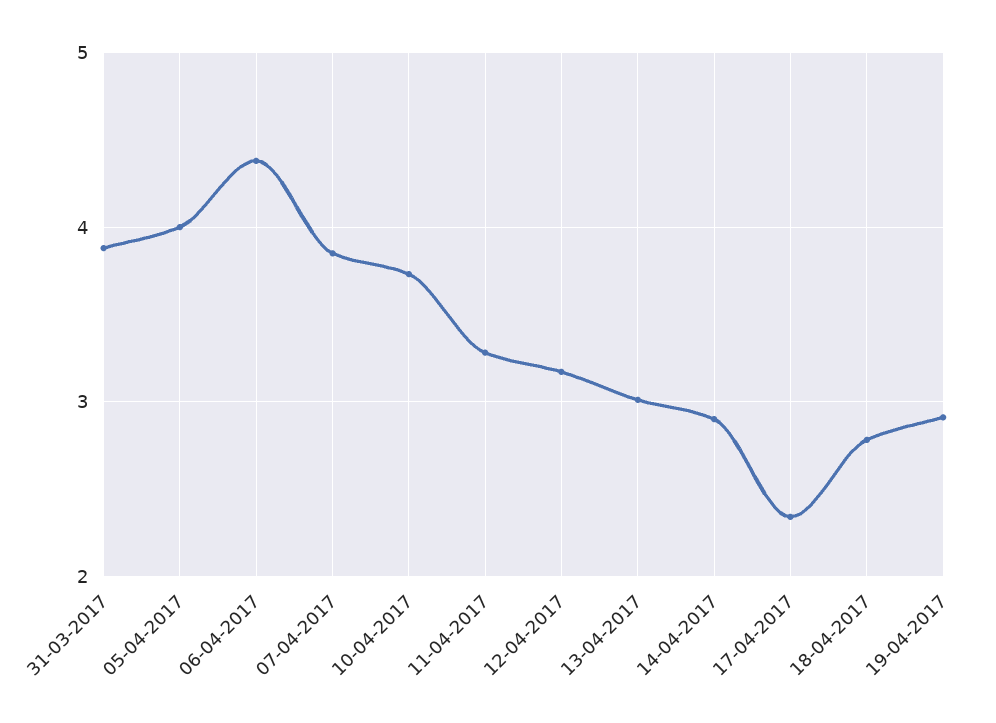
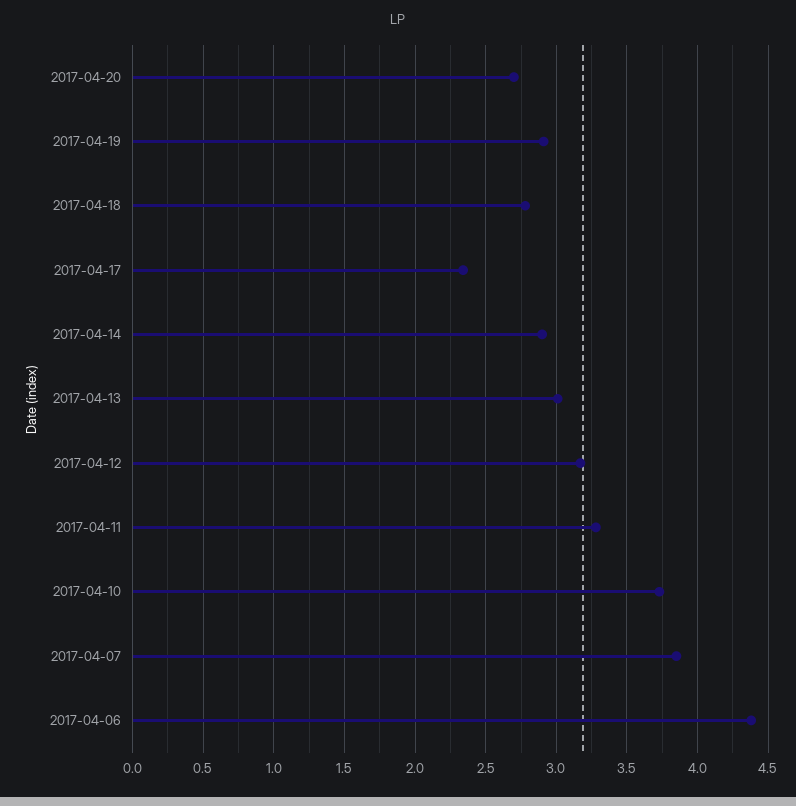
31-03-2017: 3.9 -> none
05-04-2017: 4 -> none
2017-04-20: none -> 2.7

